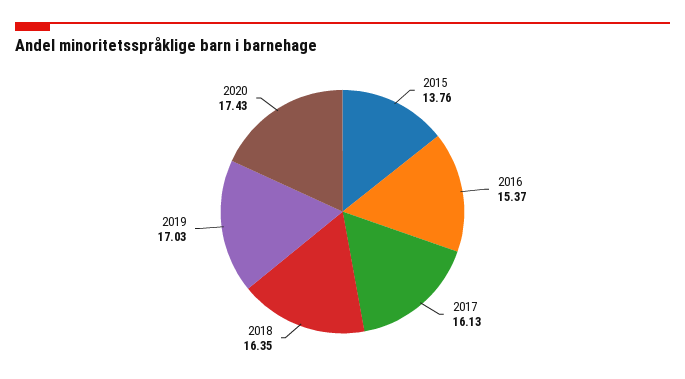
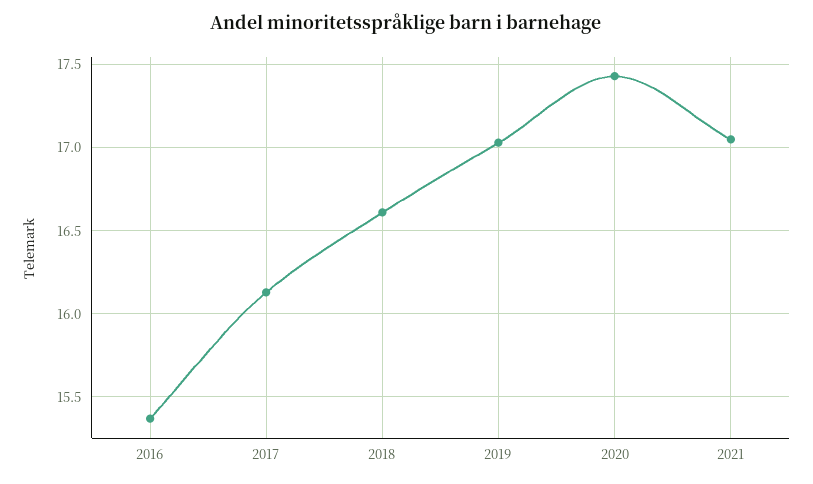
2015: 13.76 -> none
2018: 16.35 -> 16.6
2021: none -> 17.05

